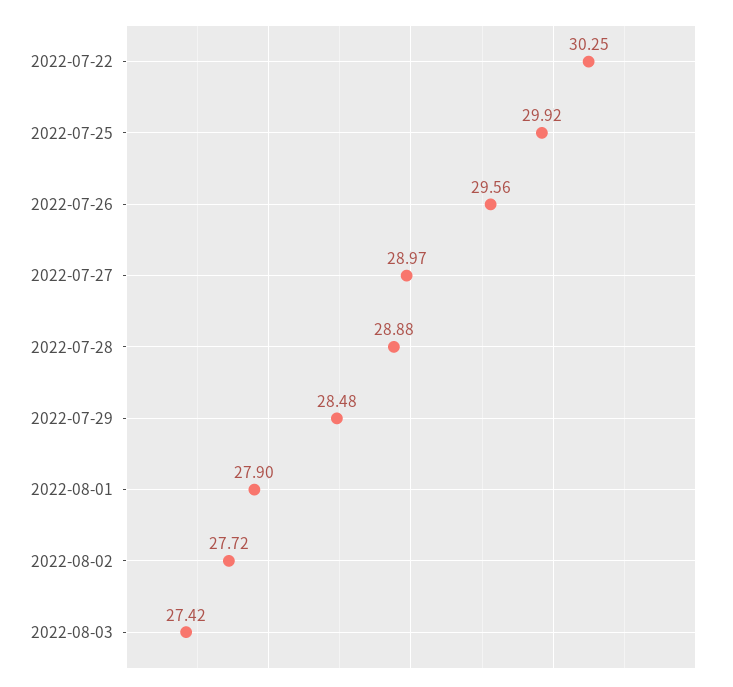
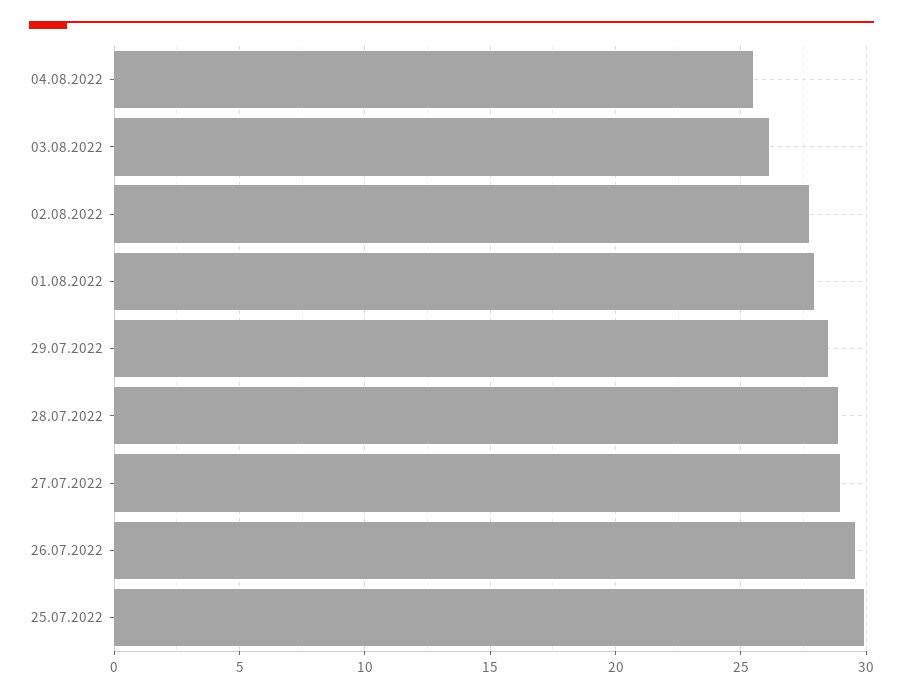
2022-07-22: 30.25 -> none
2022-08-03: 27.42 -> 26
04.08.2022: none -> 25.5

